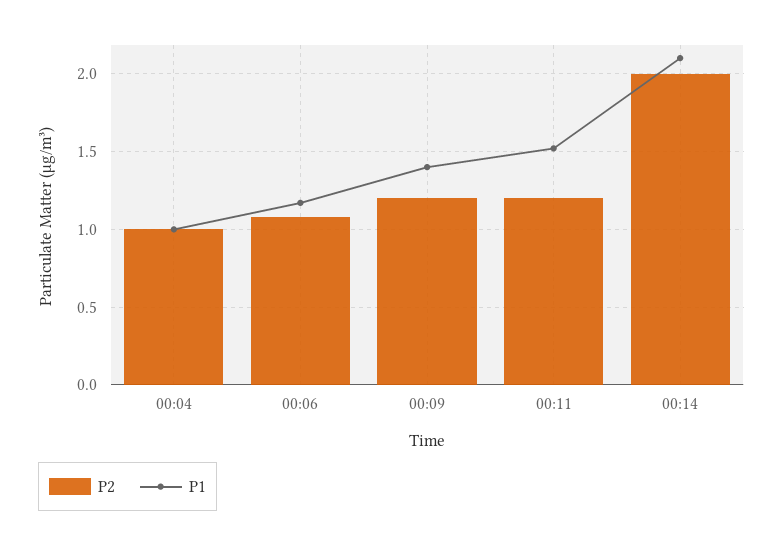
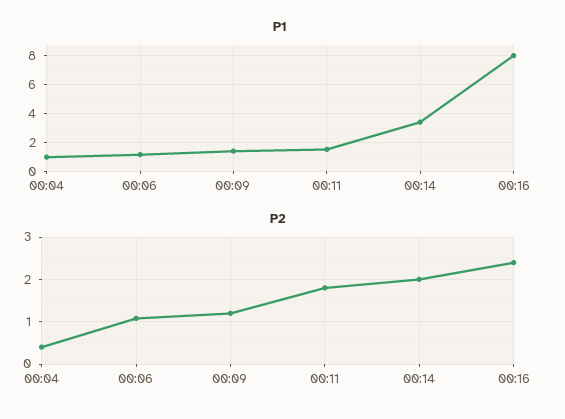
P2, 00:04: 1 -> 0.4
P2, 00:11: 1.2 -> 1.8
P1, 00:14: 2.1 -> 3.5
P1, 00:16: none -> 8
P2, 00:16: none -> 2.4

